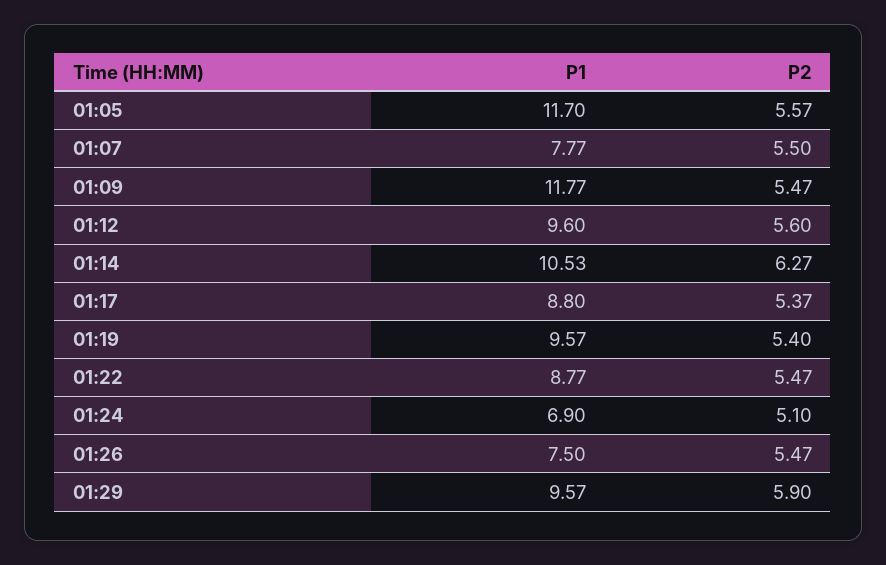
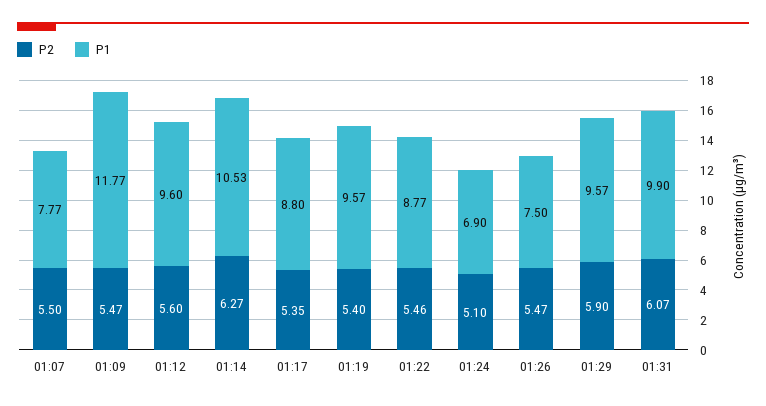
P1, 01:05: 11.7 -> none
P2, 01:05: 5.57 -> none
P2, 01:17: 5.37 -> 5.35
P2, 01:22: 5.47 -> 5.46
P2, 01:31: none -> 6.07
P1, 01:31: none -> 9.9

